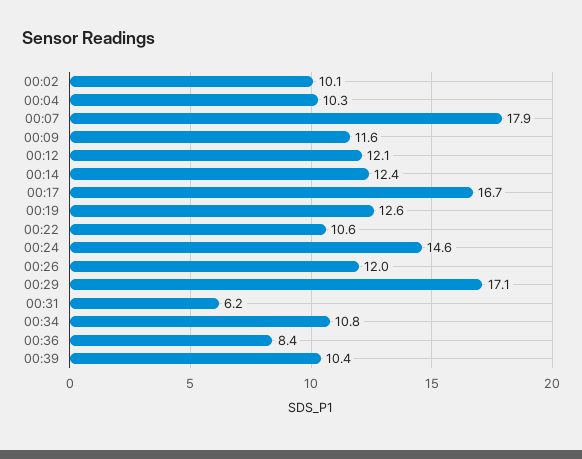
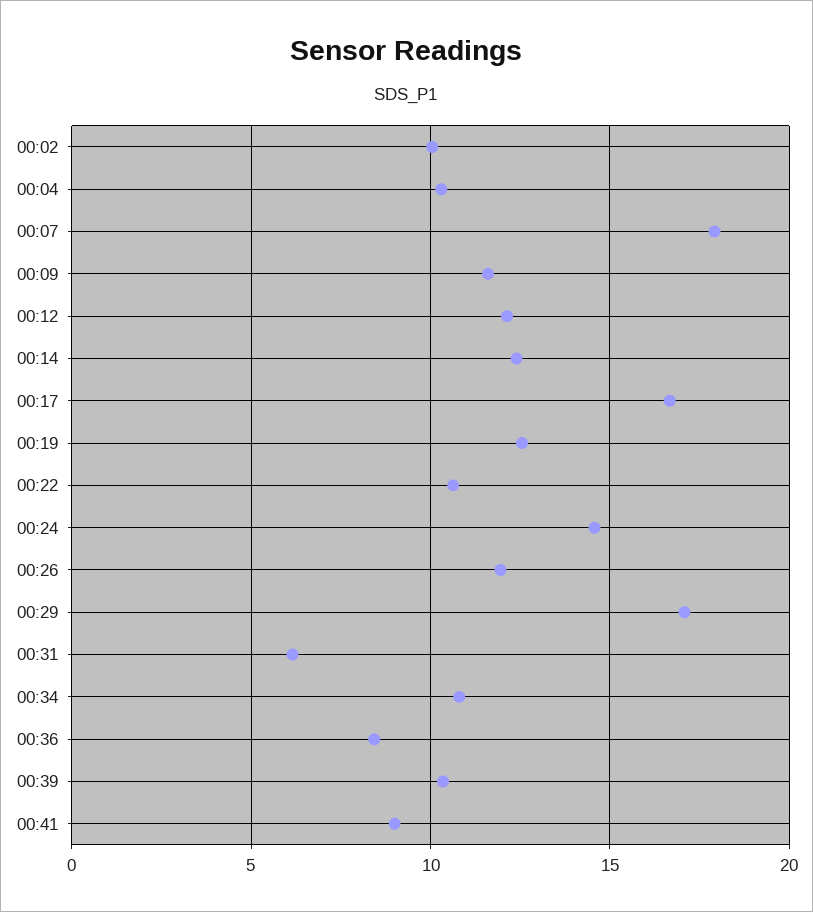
00:41: none -> 9

